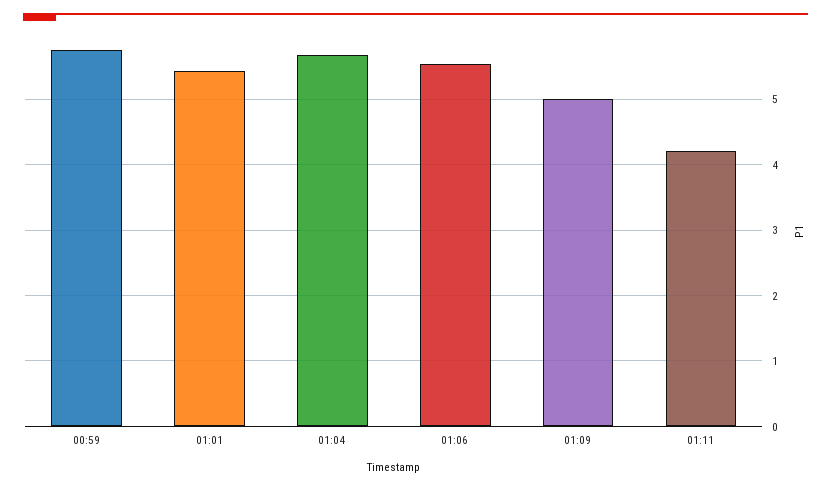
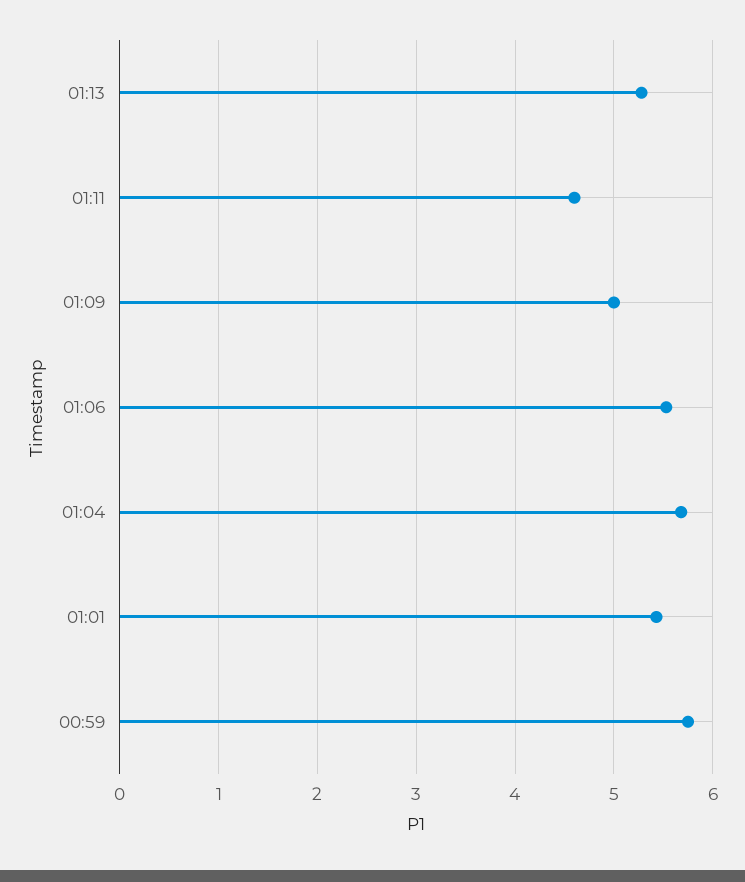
01:11: 4.2 -> 4.6
01:13: none -> 5.3

